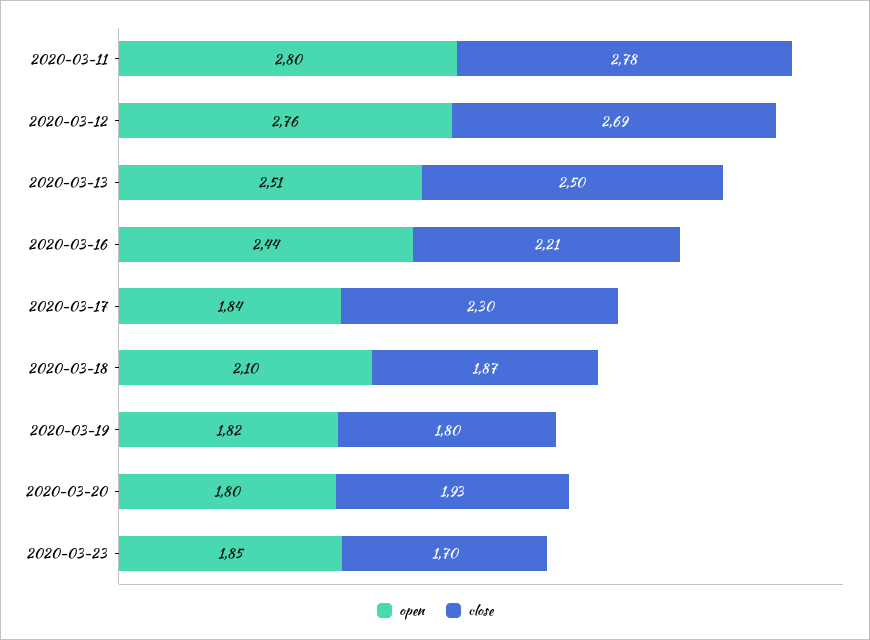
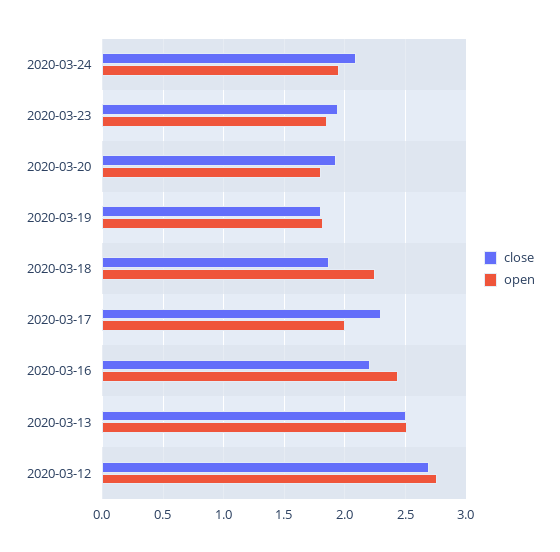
open, 2020-03-11: 2.8 -> none
close, 2020-03-11: 2.78 -> none
open, 2020-03-17: 1.84 -> 2
open, 2020-03-18: 2.1 -> 2.25
close, 2020-03-23: 1.7 -> 1.95
close, 2020-03-24: none -> 2.1
open, 2020-03-24: none -> 1.95

